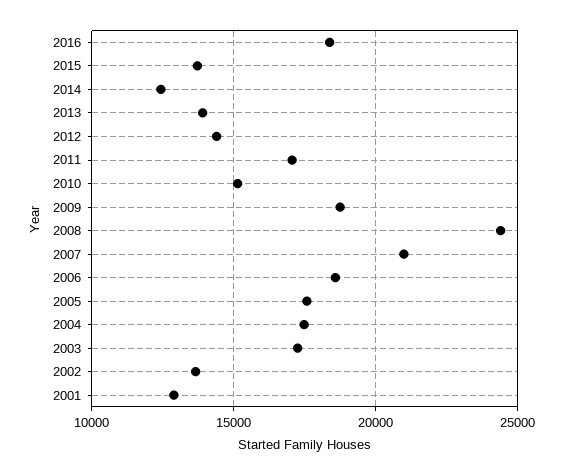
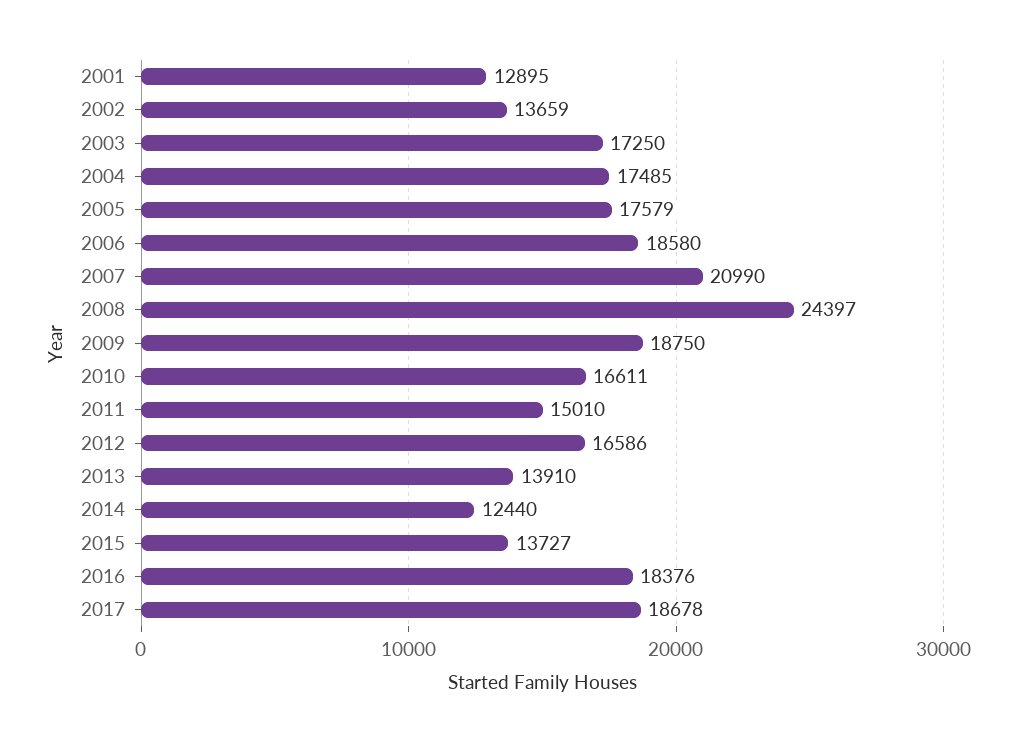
2012: 14500 -> 16586
2011: 17000 -> 15010
2010: 15000 -> 16611
2017: none -> 18678

